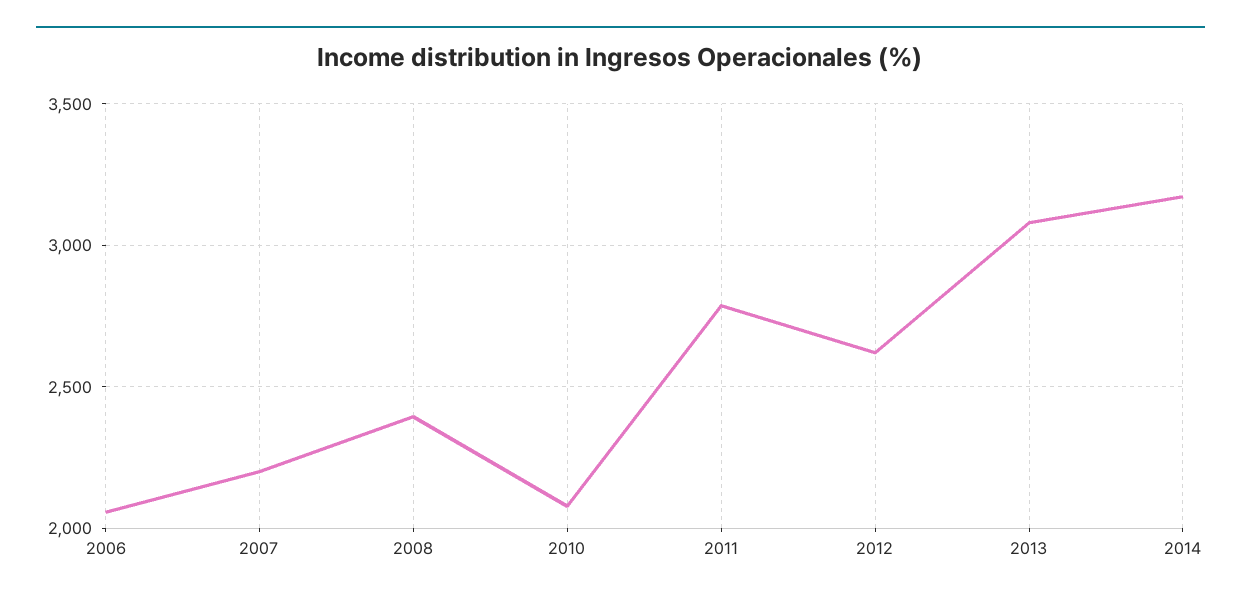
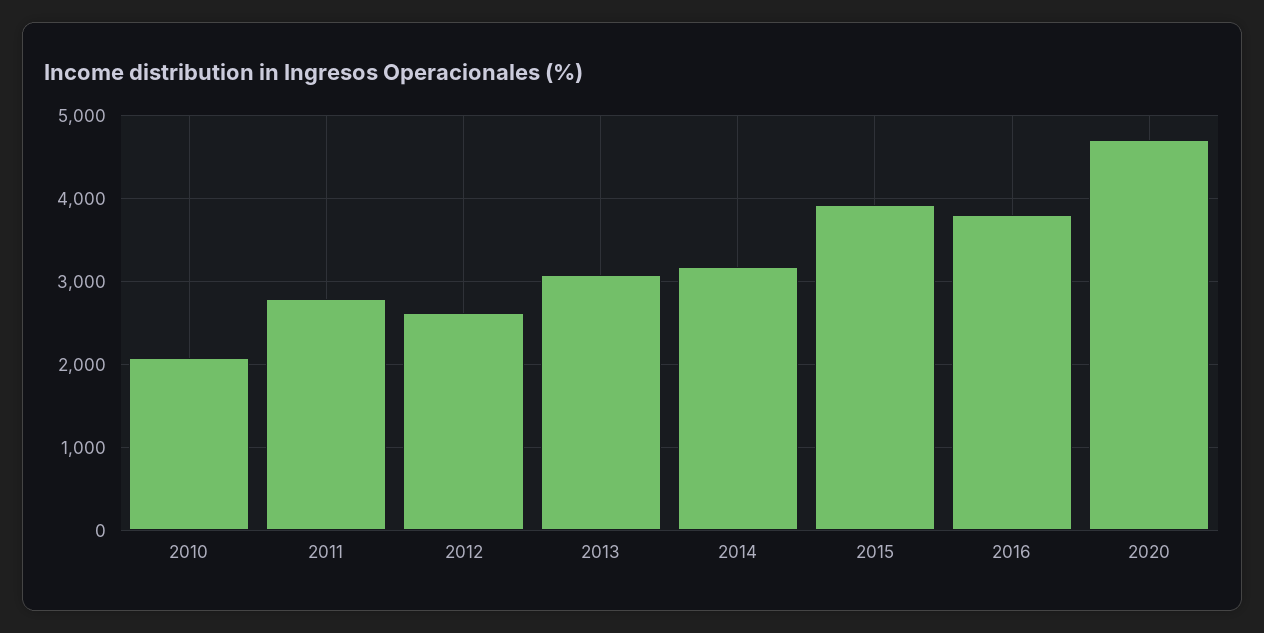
2006: 2050 -> none
2007: 2200 -> none
2008: 2400 -> none
2015: none -> 3900
2016: none -> 3800
2020: none -> 4700

